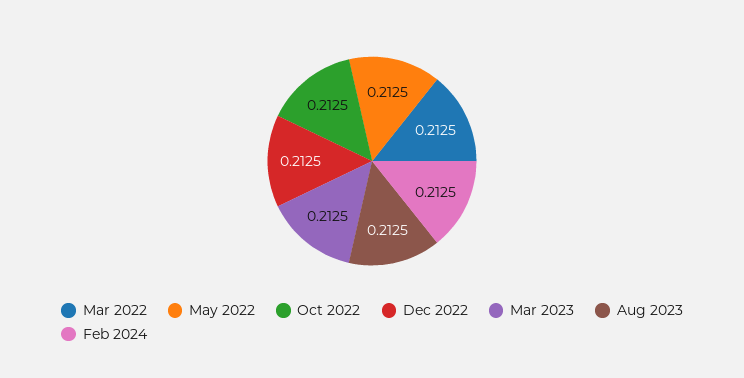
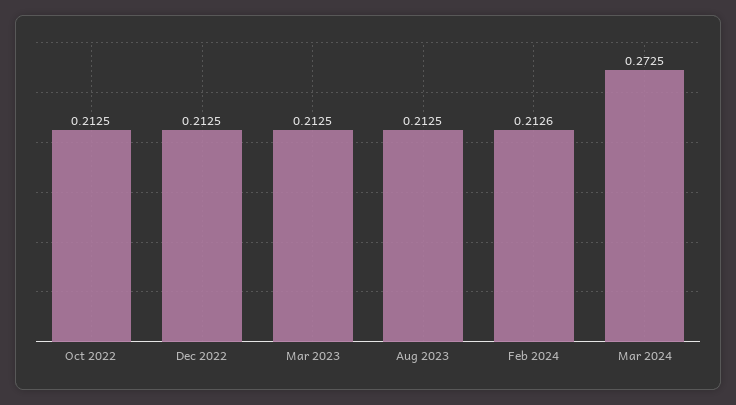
Mar 2022: 0.2125 -> none
May 2022: 0.2125 -> none
Feb 2024: 0.2125 -> 0.2126
Mar 2024: none -> 0.2725

